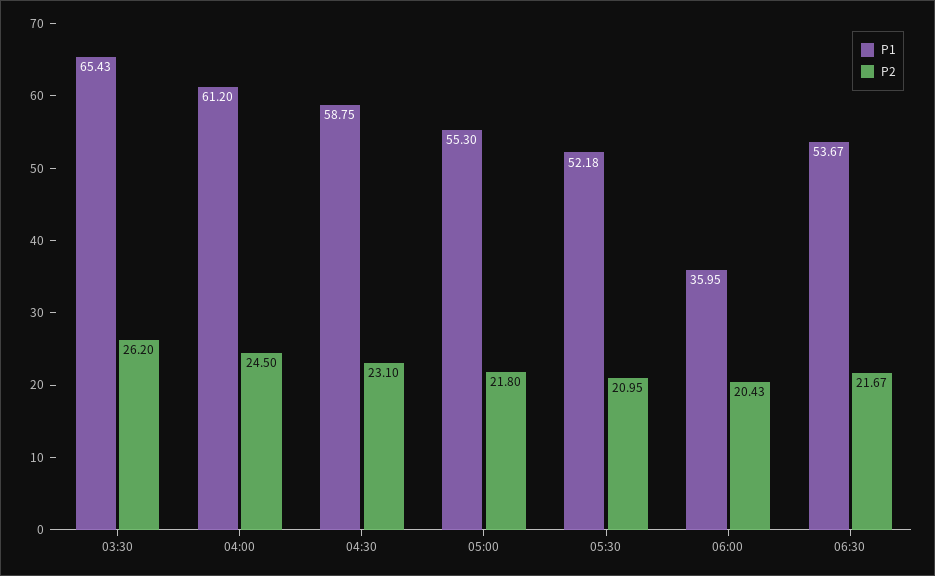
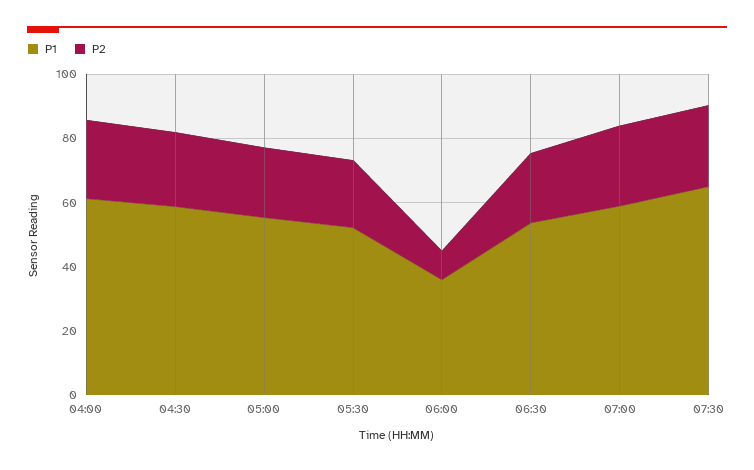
P1, 03:30: 65.43 -> none
P2, 03:30: 26.2 -> none
P2, 06:00: 20.43 -> 10
P1, 07:00: none -> 60
P2, 07:00: none -> 25
P1, 07:30: none -> 65
P2, 07:30: none -> 25

